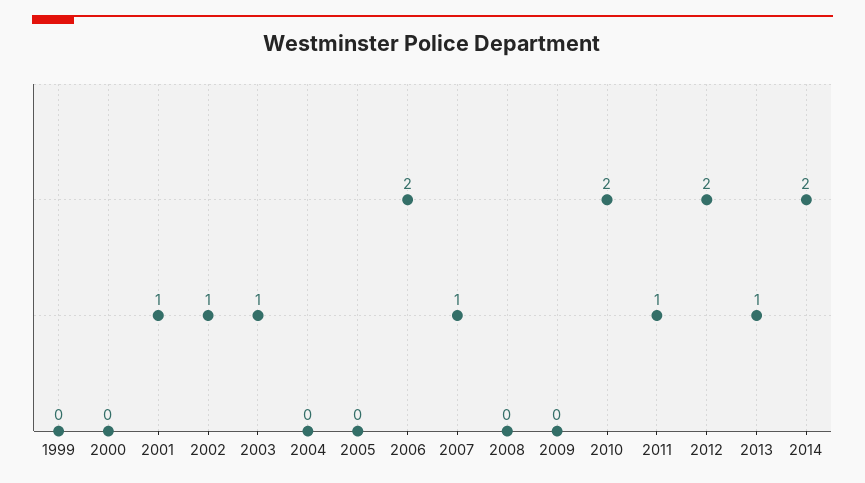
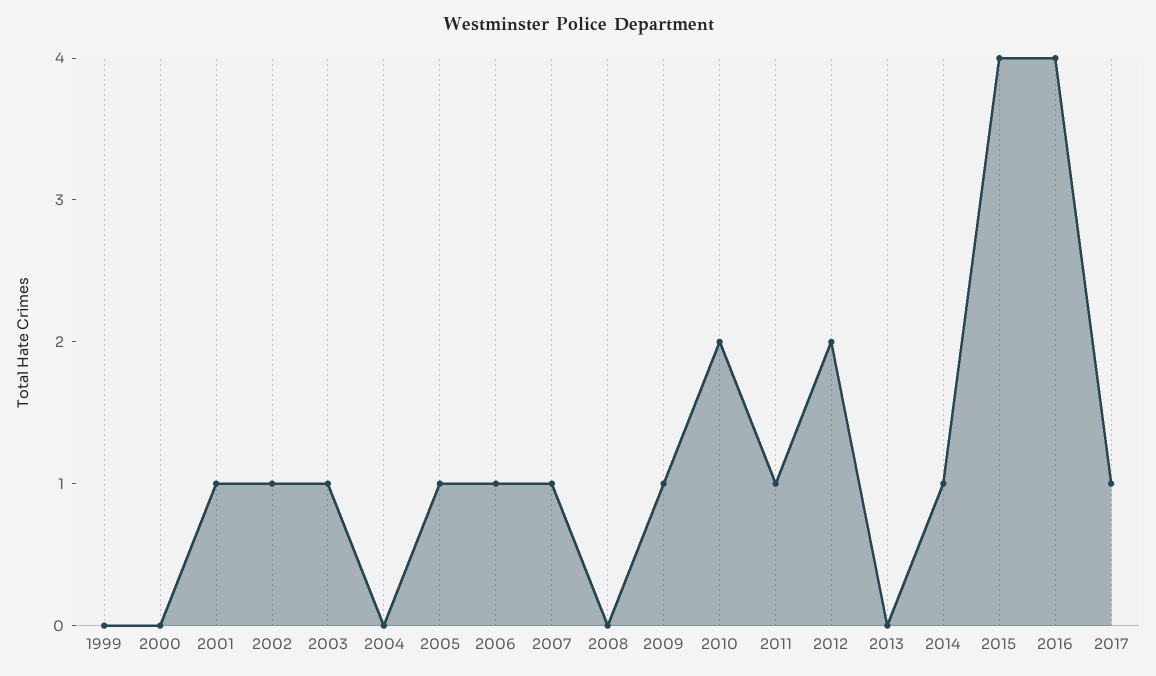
2005: 0 -> 1
2006: 2 -> 1
2009: 0 -> 1
2013: 1 -> 0
2014: 2 -> 1
2015: none -> 4
2016: none -> 4
2017: none -> 1

